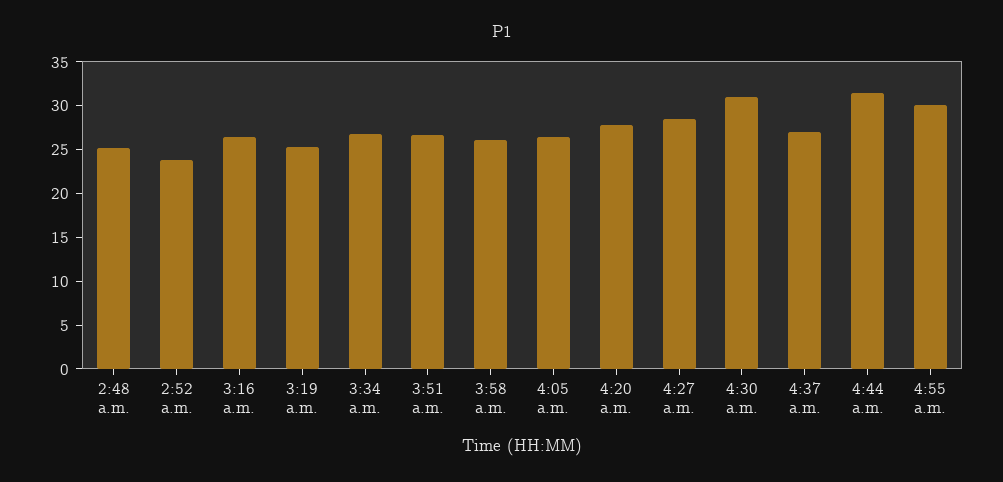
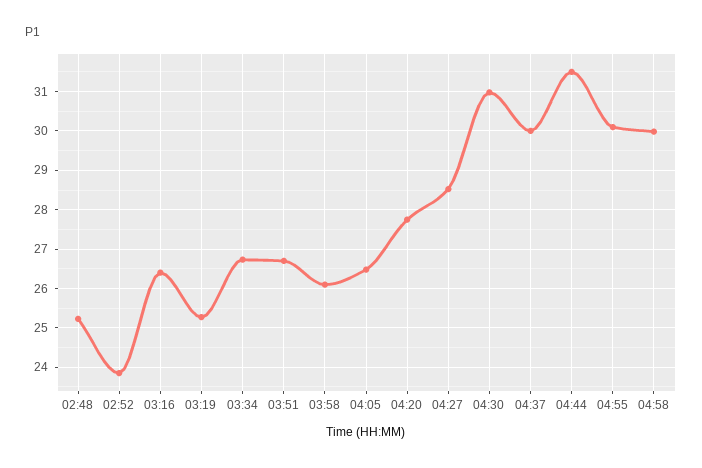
4:37 a.m.: 27 -> 30
04:58: none -> 30

